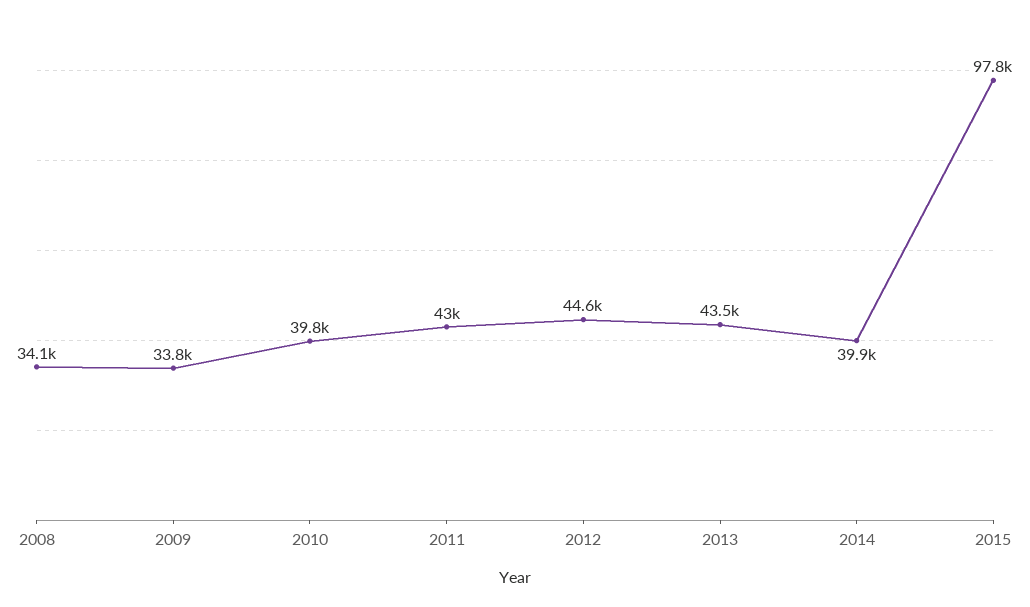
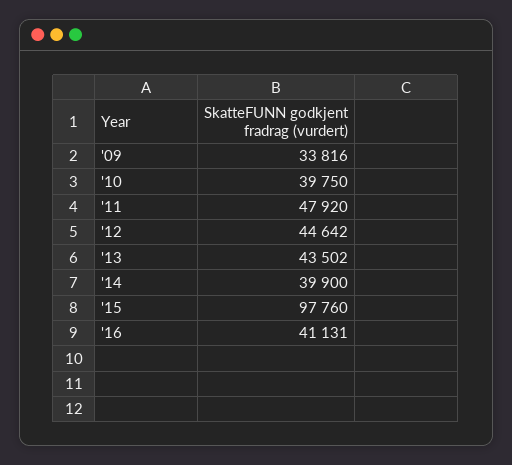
2008: 34100 -> none
2011: 43000 -> 47920
'16: none -> 41131

